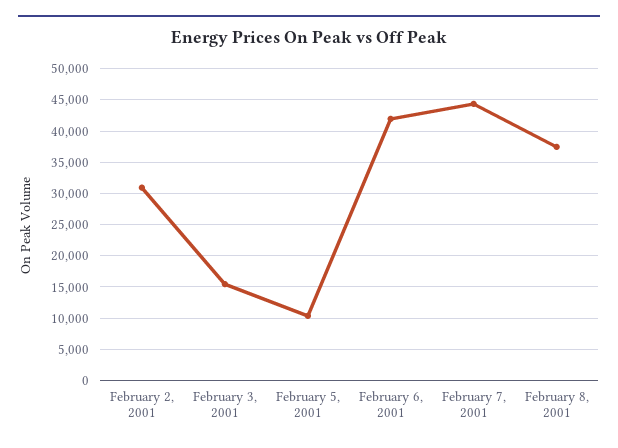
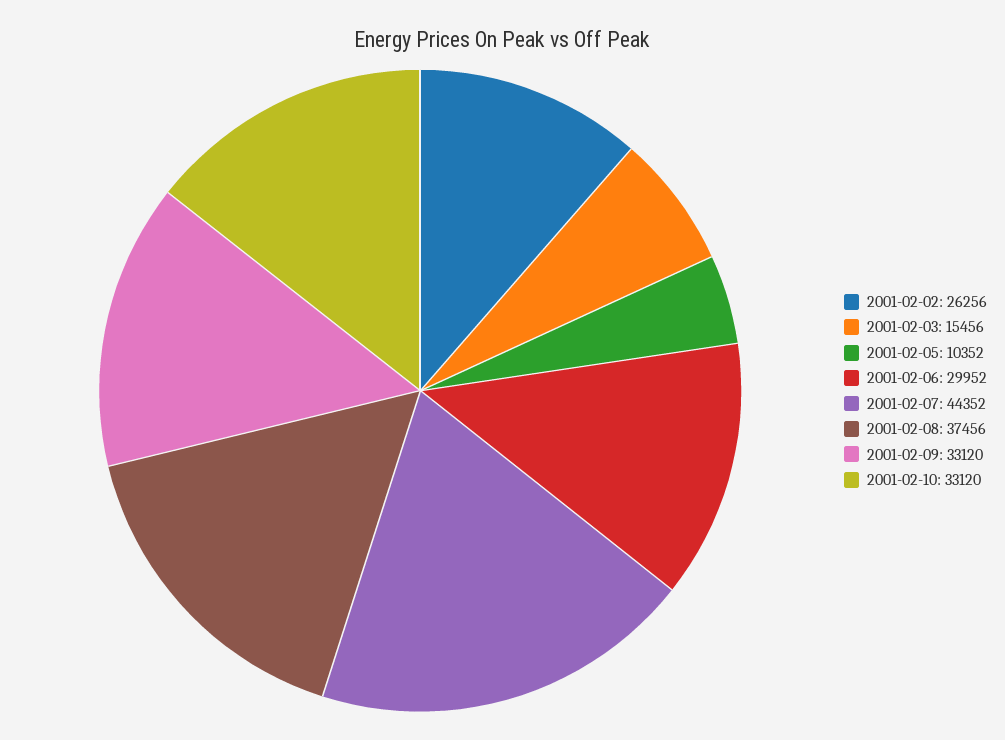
February 2, 2001: 31000 -> 26256
February 6, 2001: 42000 -> 29952
2001-02-09: none -> 33120
2001-02-10: none -> 33120

